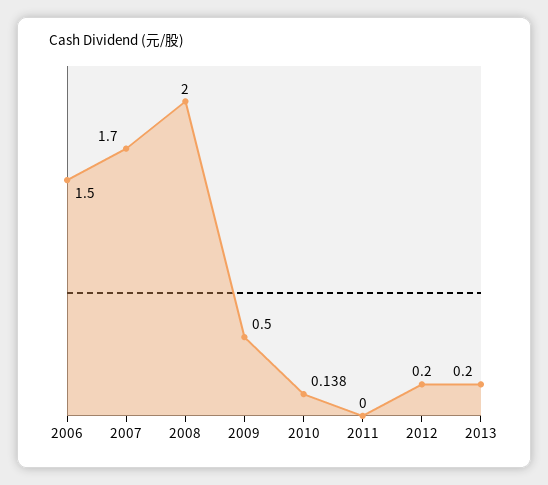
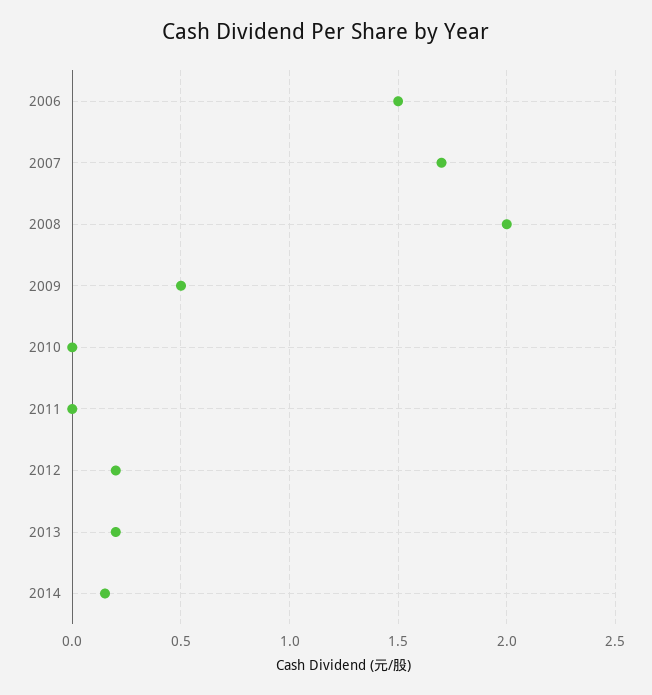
2010: 0.138 -> 0
2014: none -> 0.15

